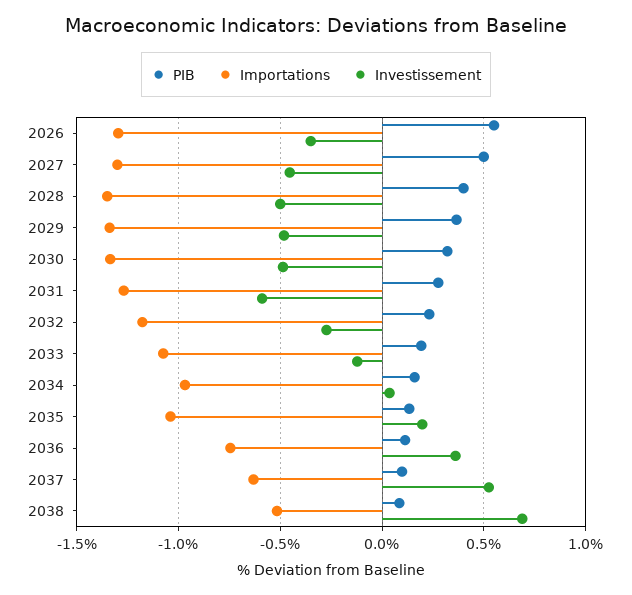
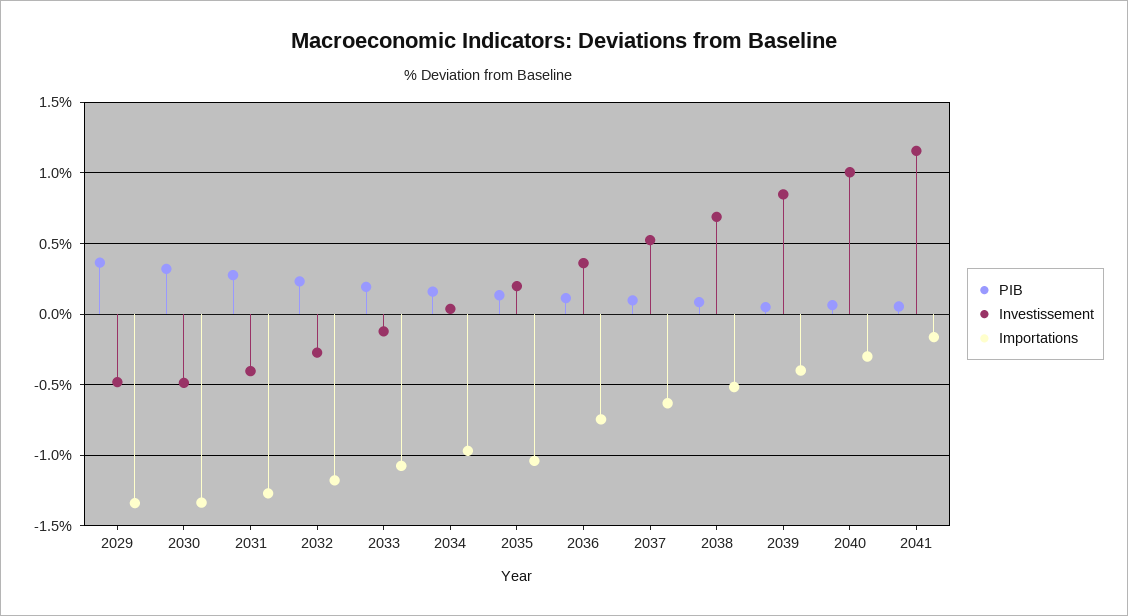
PIB, 2026: 0.55 -> none
Importations, 2026: -1.3 -> none
Investissement, 2026: -0.35 -> none
PIB, 2027: 0.5 -> none
Importations, 2027: -1.3 -> none
Investissement, 2027: -0.45 -> none
PIB, 2028: 0.4 -> none
Importations, 2028: -1.35 -> none
Investissement, 2028: -0.5 -> none
Investissement, 2031: -0.6 -> -0.4
PIB, 2039: none -> 0.05
Investissement, 2039: none -> 0.85
Importations, 2039: none -> -0.4
PIB, 2040: none -> 0.05
Investissement, 2040: none -> 1
Importations, 2040: none -> -0.3
PIB, 2041: none -> 0.05
Investissement, 2041: none -> 1.15
Importations, 2041: none -> -0.15

